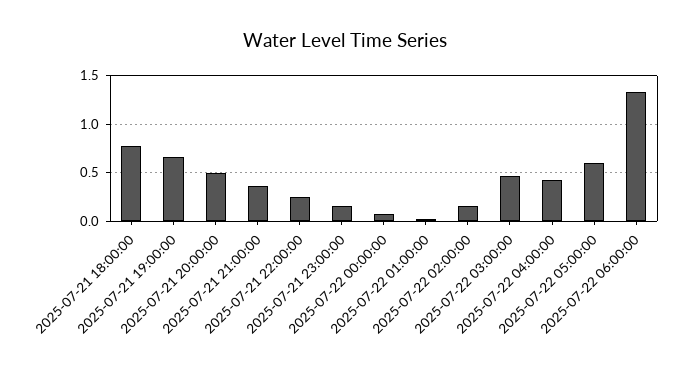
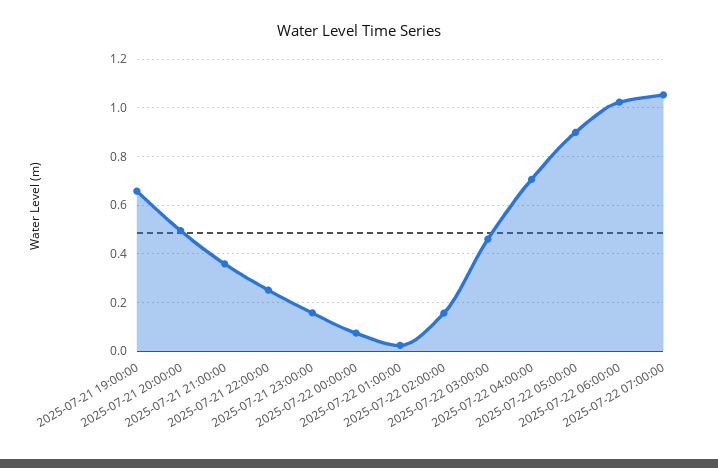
2025-07-21 18:00:00: 0.8 -> none
2025-07-22 04:00:00: 0.4 -> 0.7
2025-07-22 05:00:00: 0.6 -> 0.9
2025-07-22 06:00:00: 1.3 -> 1.025
2025-07-22 07:00:00: none -> 1.05

